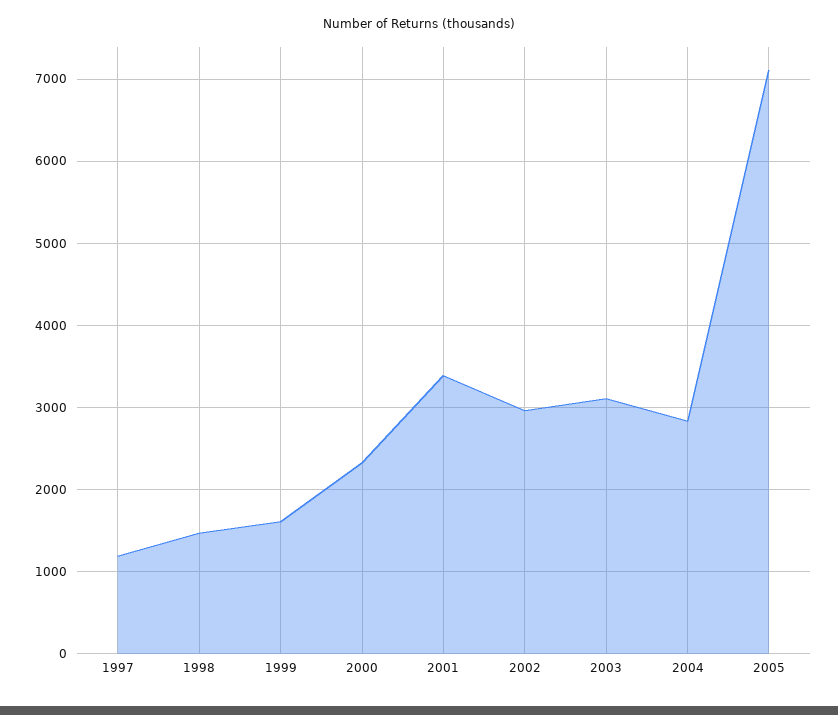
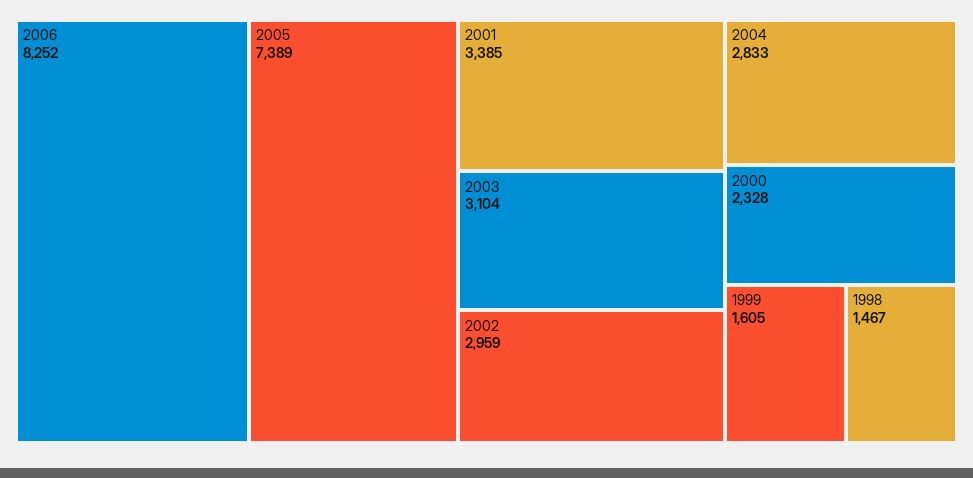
1997: 1200 -> none
2005: 7100 -> 7389
2006: none -> 8252

